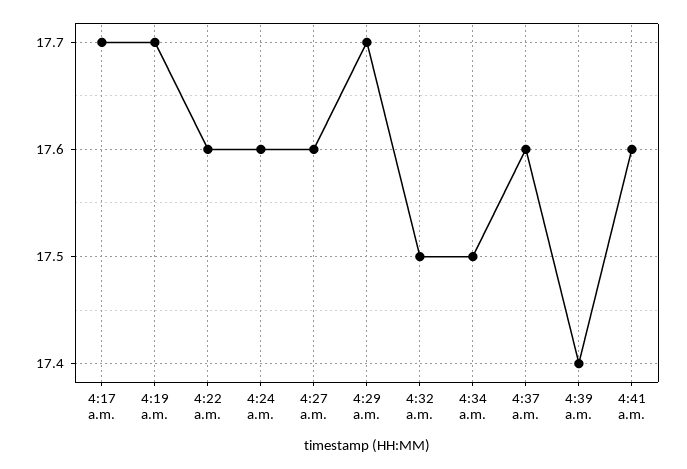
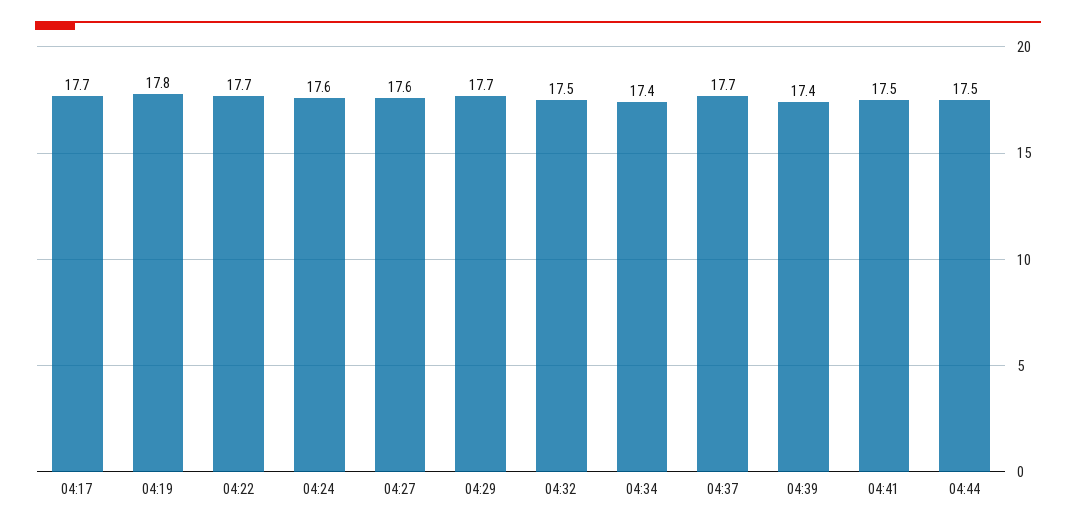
4:19 a.m.: 17.7 -> 17.8
4:22 a.m.: 17.6 -> 17.7
4:34 a.m.: 17.5 -> 17.4
4:37 a.m.: 17.6 -> 17.7
4:41 a.m.: 17.6 -> 17.5
04:44: none -> 17.5

